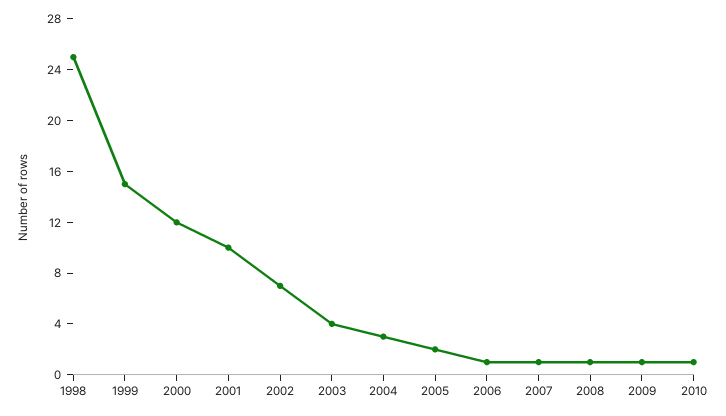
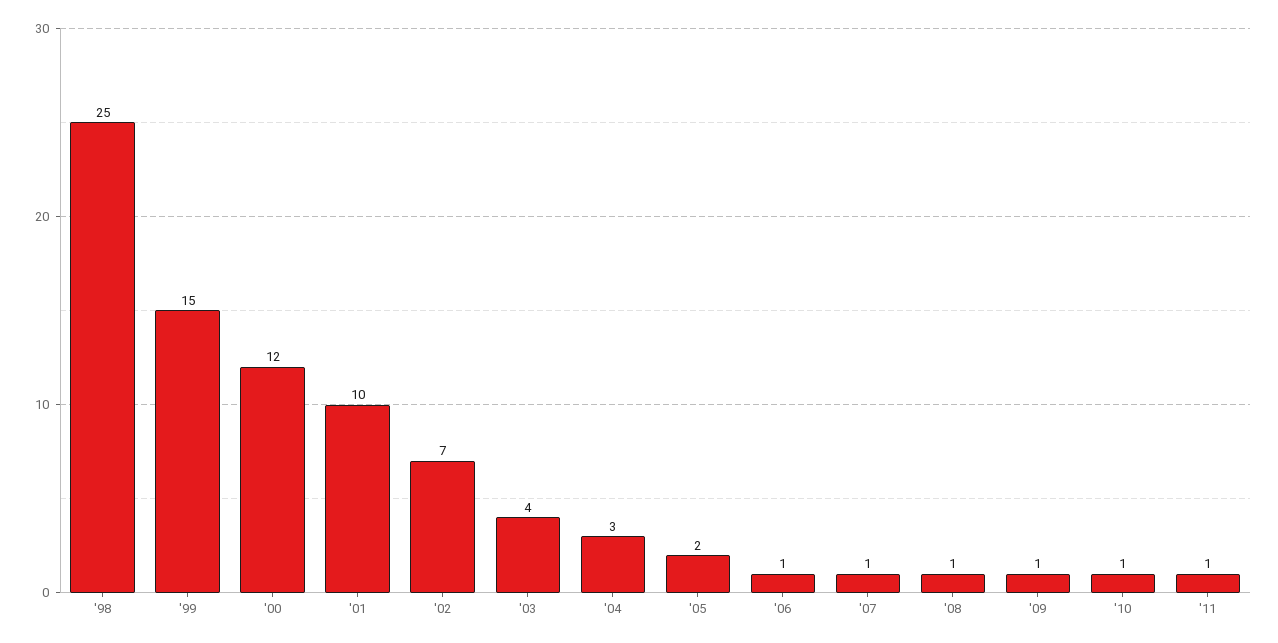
'11: none -> 1

